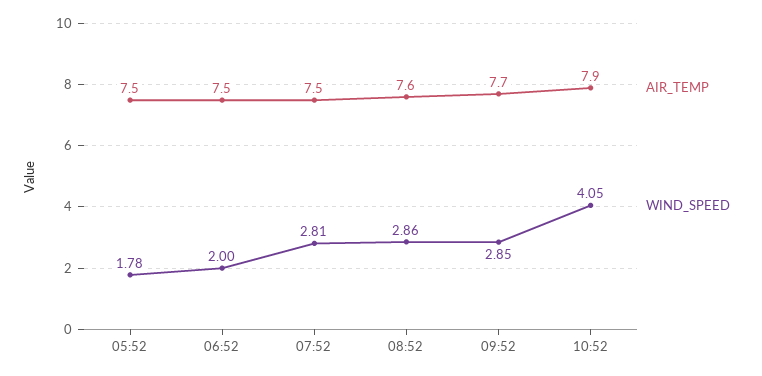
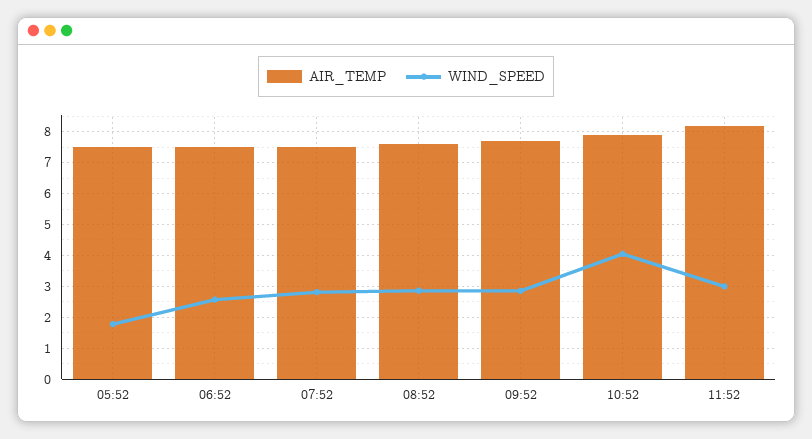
WIND_SPEED, 06:52: 2 -> 2.6
AIR_TEMP, 11:52: none -> 8.2
WIND_SPEED, 11:52: none -> 3

